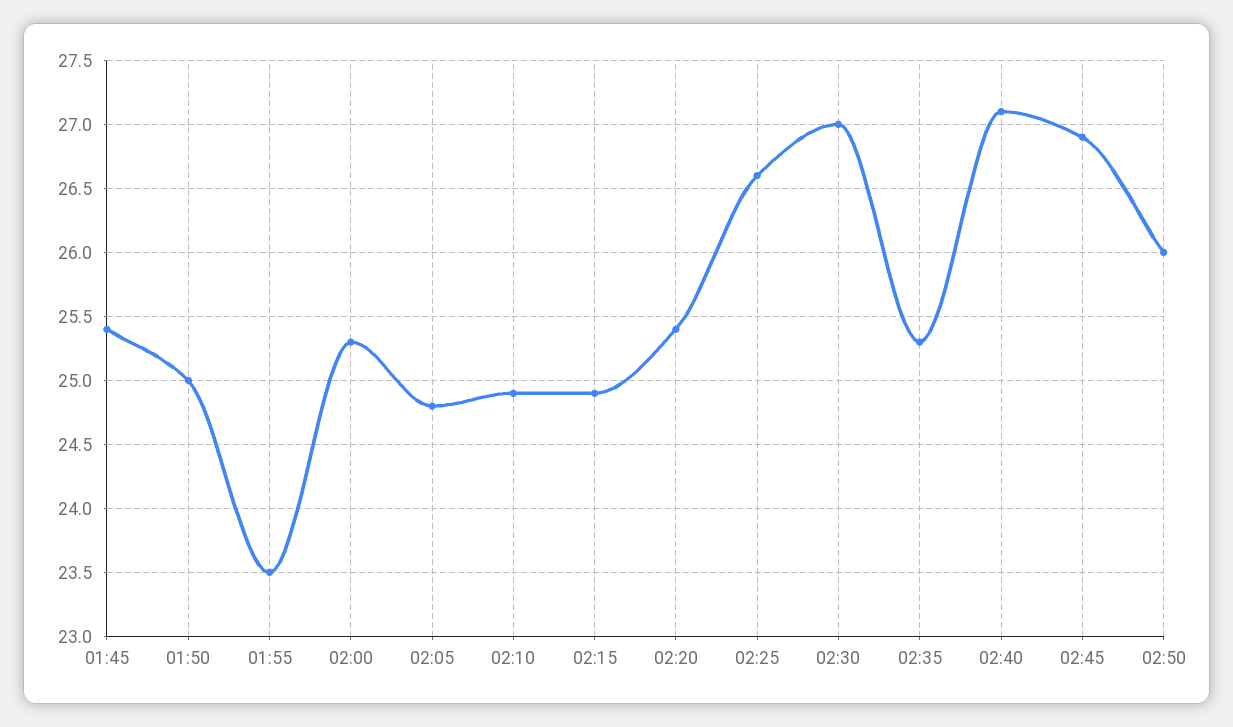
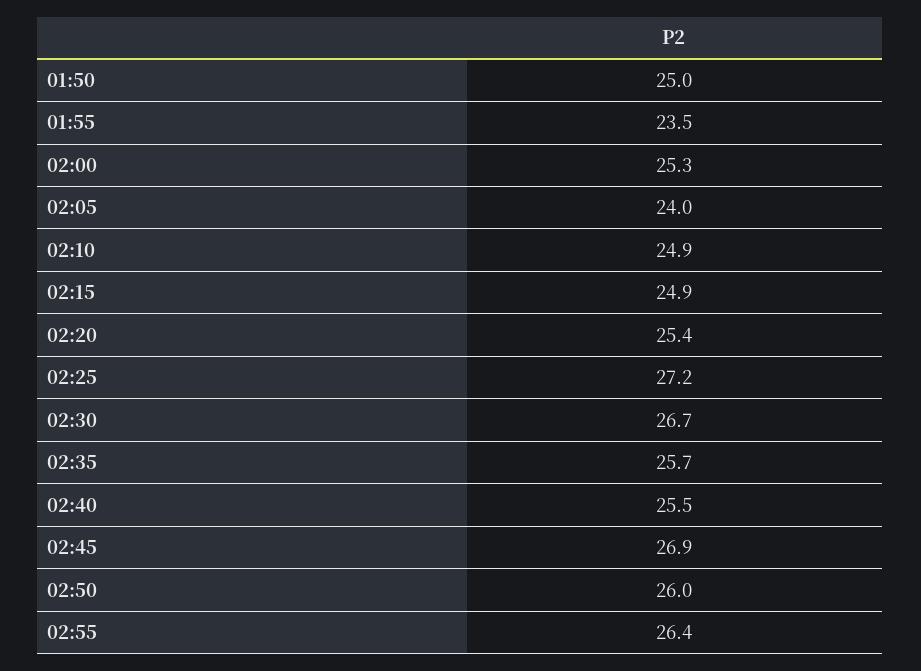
01:45: 25.4 -> none
02:05: 24.8 -> 24
02:25: 26.6 -> 27.2
02:30: 27 -> 26.7
02:35: 25.3 -> 25.7
02:40: 27.1 -> 25.5
02:55: none -> 26.4

